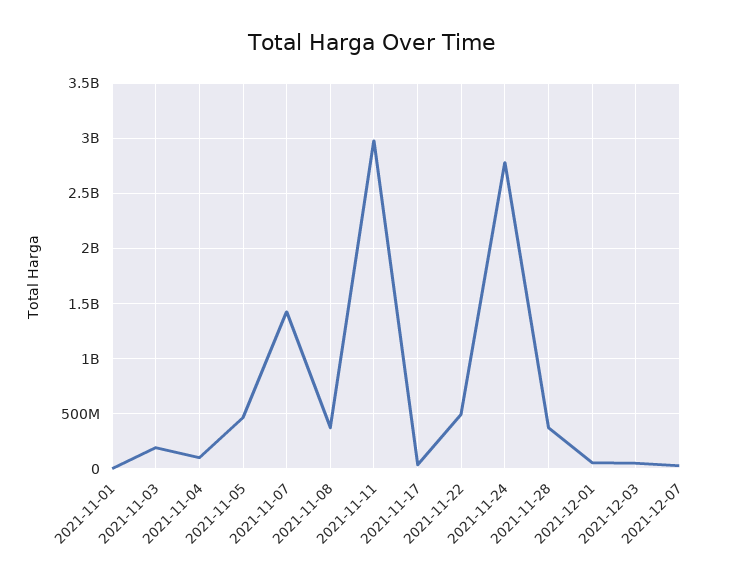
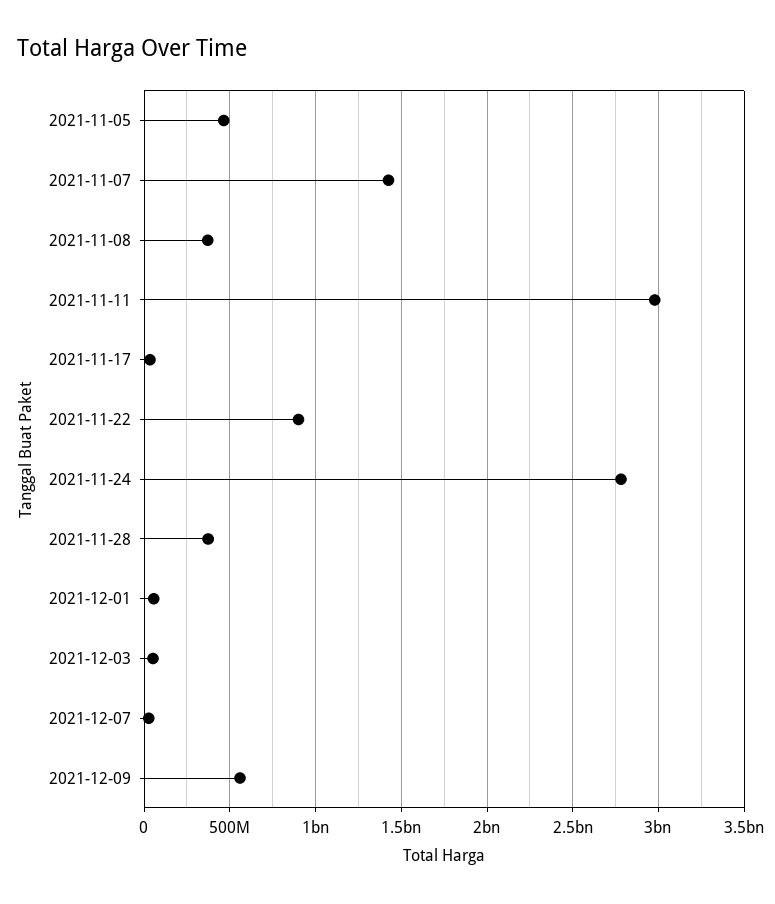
2021-11-01: 0 -> none
2021-11-03: 200000000 -> none
2021-11-04: 100000000 -> none
2021-11-22: 500000000 -> 900000000
2021-12-09: none -> 550000000

